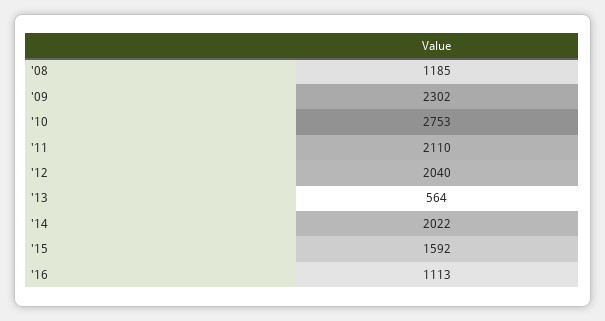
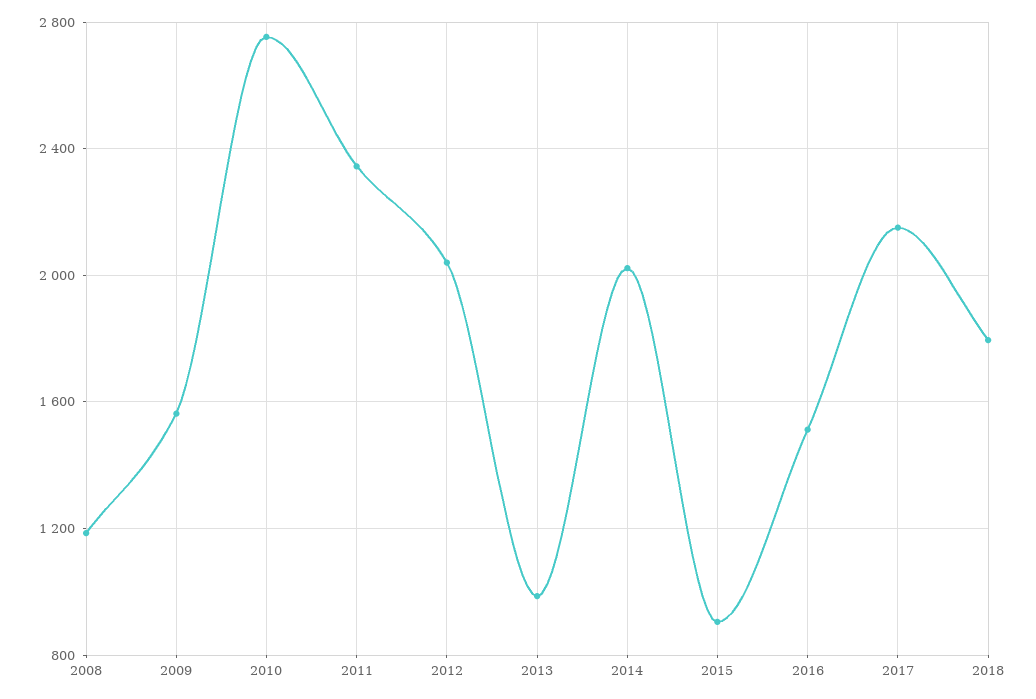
'09: 2302 -> 1550
'11: 2110 -> 2350
'13: 564 -> 1000
'15: 1592 -> 900
'16: 1113 -> 1500
2017: none -> 2150
2018: none -> 1800

